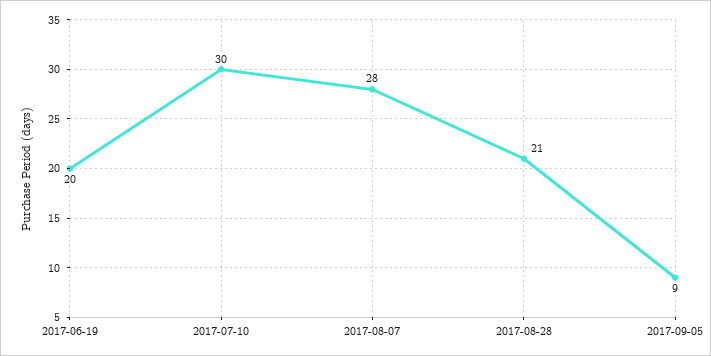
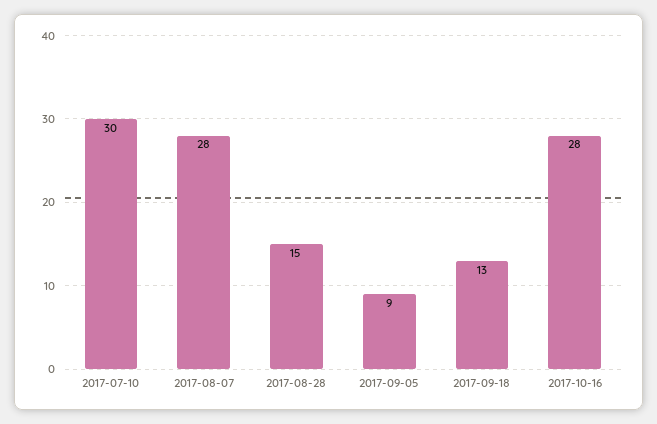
2017-06-19: 20 -> none
2017-08-28: 21 -> 15
2017-09-18: none -> 13
2017-10-16: none -> 28

